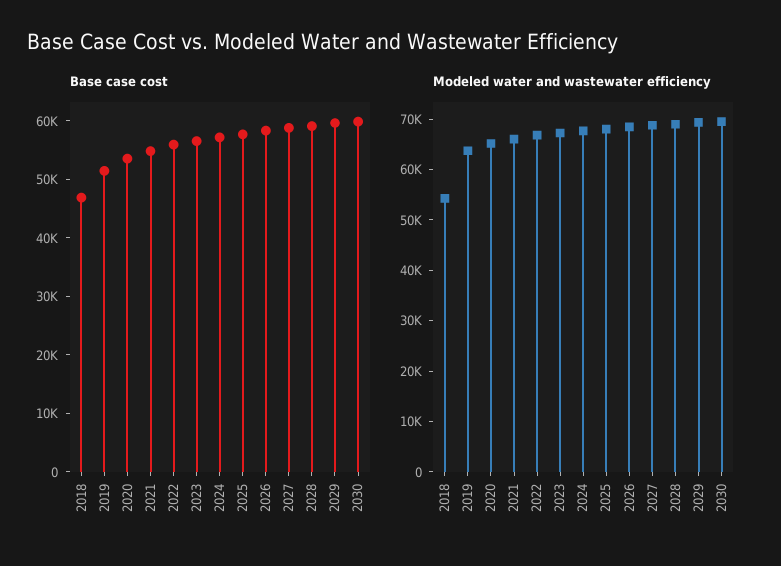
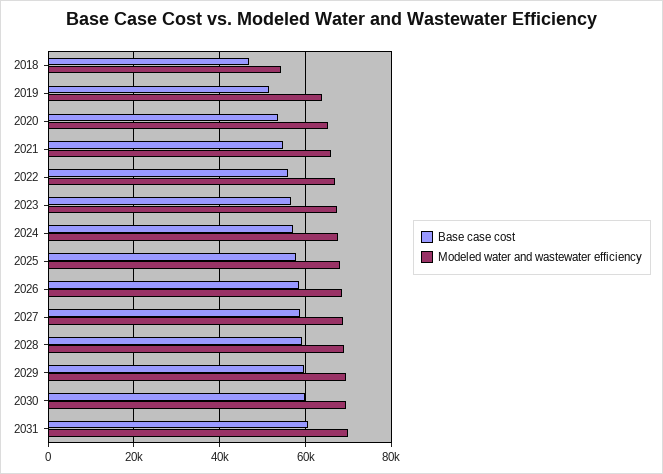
Base case cost, 2031: none -> 60000
Modeled water and wastewater efficiency, 2031: none -> 70000

